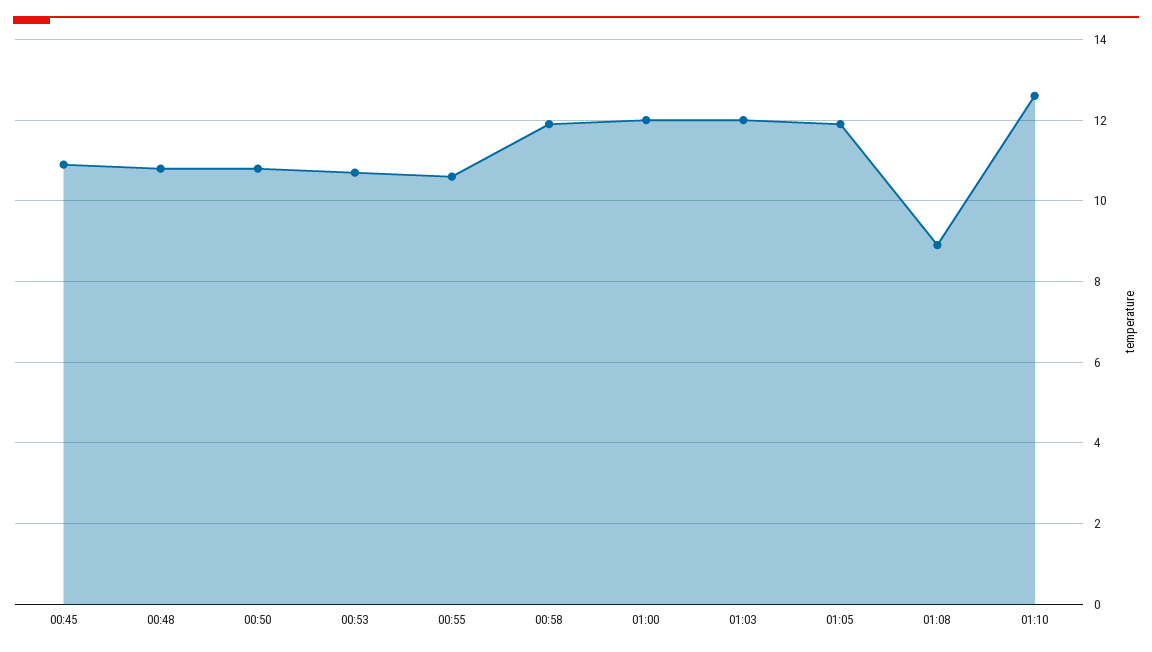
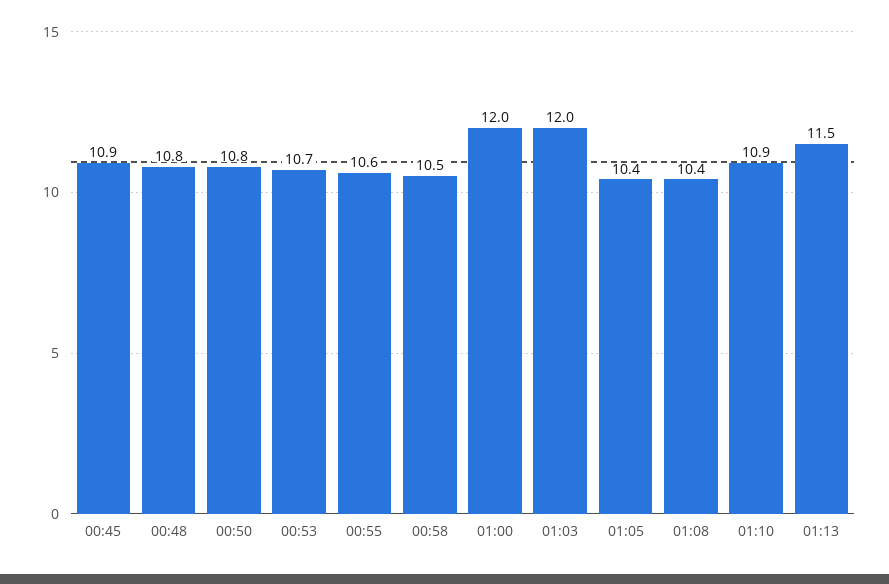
00:58: 12 -> 10.5
01:05: 12 -> 10.4
01:08: 9 -> 10.4
01:10: 12.5 -> 10.9
01:13: none -> 11.5

